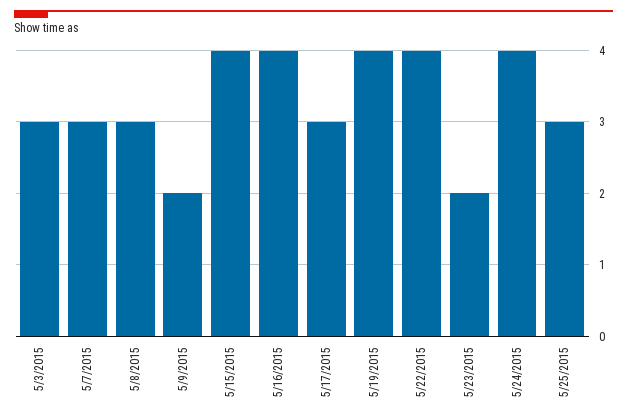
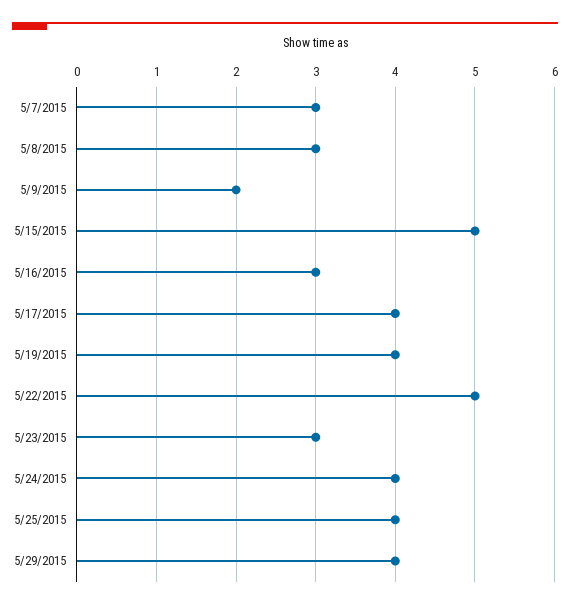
5/3/2015: 3 -> none
5/15/2015: 4 -> 5
5/16/2015: 4 -> 3
5/17/2015: 3 -> 4
5/22/2015: 4 -> 5
5/23/2015: 2 -> 3
5/25/2015: 3 -> 4
5/29/2015: none -> 4

